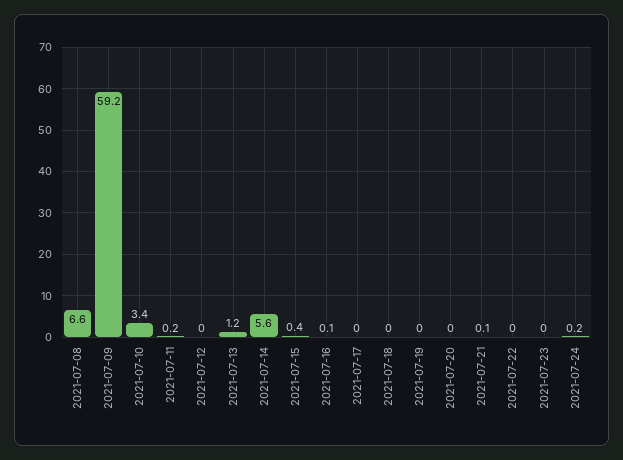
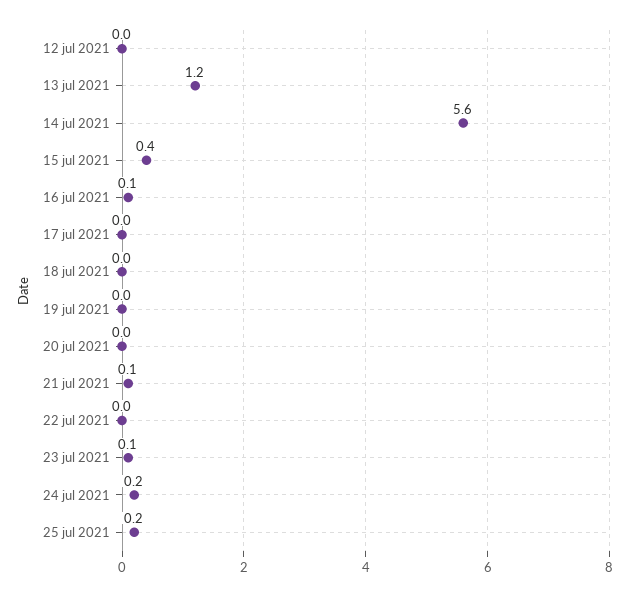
2021-07-08: 6.6 -> none
2021-07-09: 59.2 -> none
2021-07-10: 3.4 -> none
2021-07-11: 0.2 -> none
2021-07-23: 0 -> 0.1
25 jul 2021: none -> 0.2

